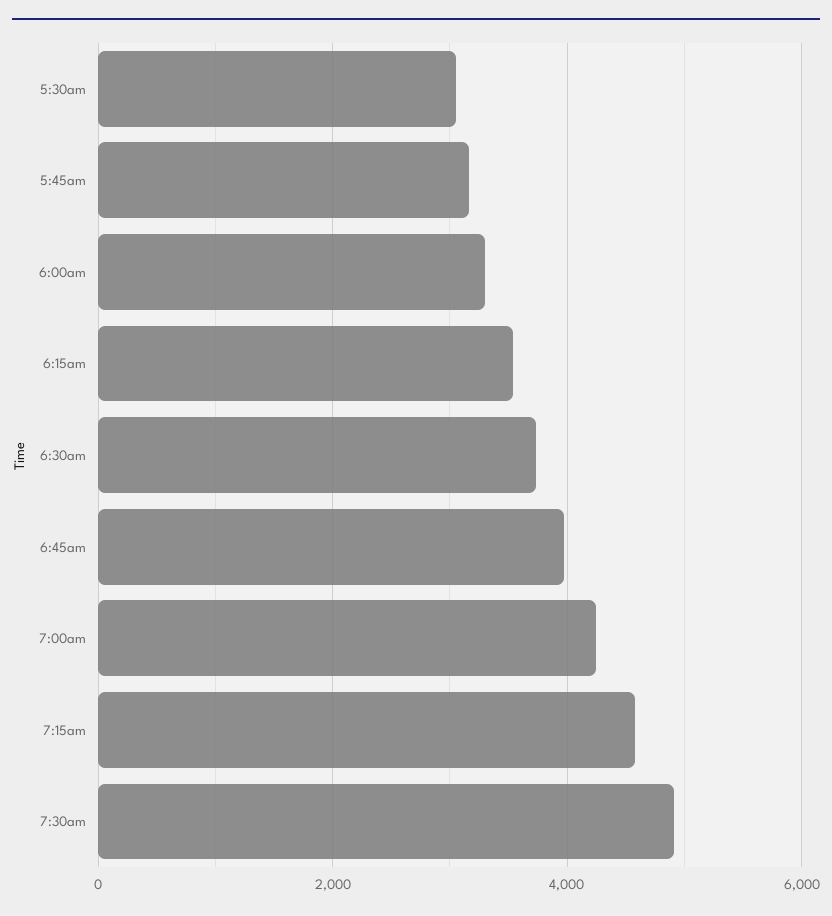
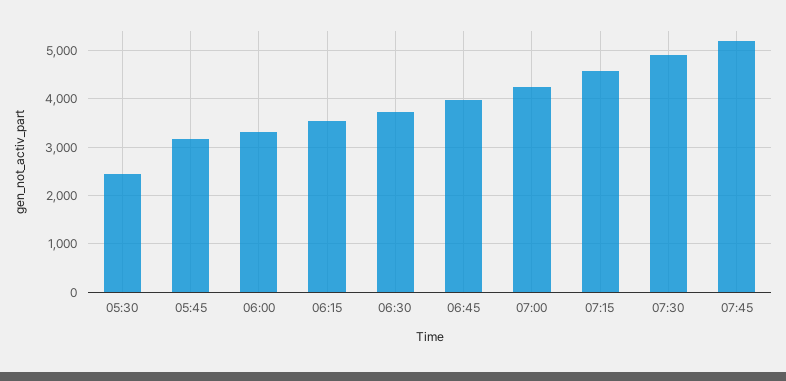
5:30am: 3000 -> 2400
07:45: none -> 5200

